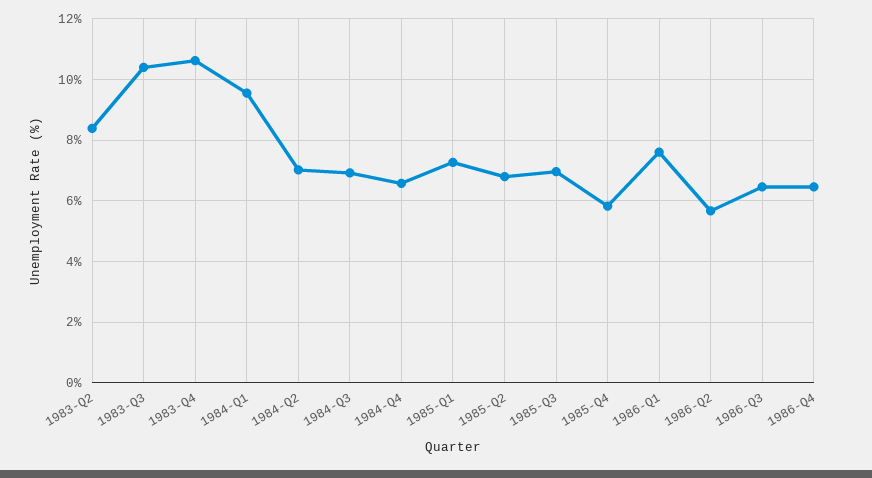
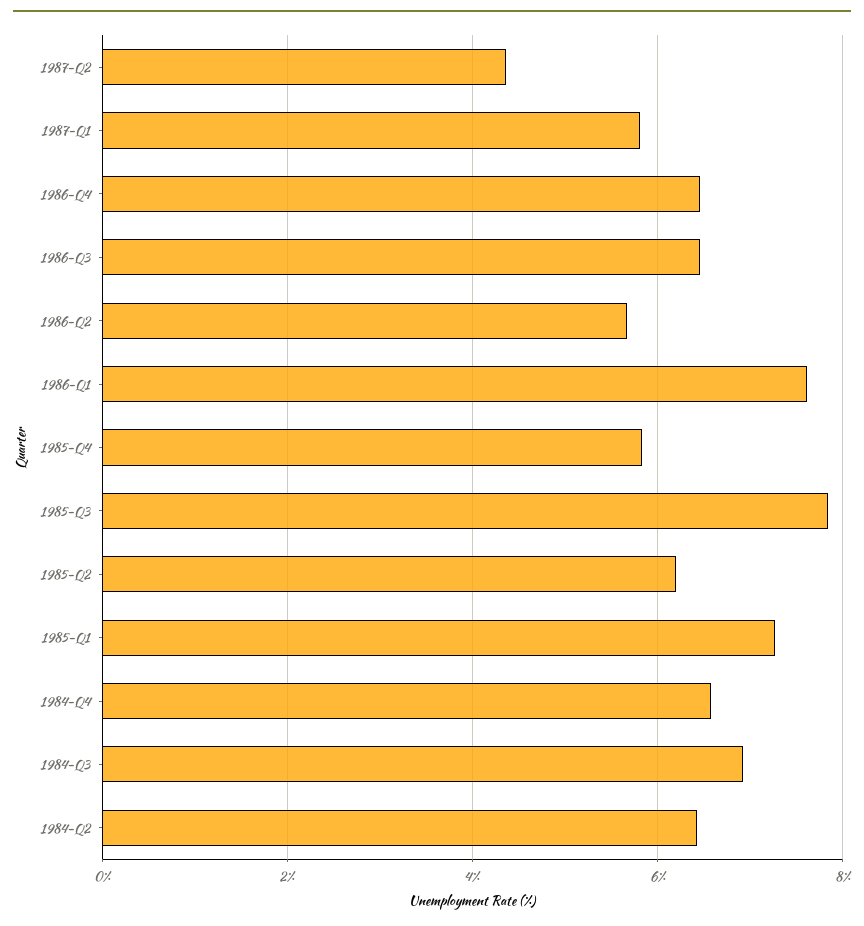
1983-Q2: 8.4 -> none
1983-Q3: 10.4 -> none
1983-Q4: 10.6 -> none
1984-Q1: 9.6 -> none
1984-Q2: 7 -> 6.4
1985-Q2: 6.8 -> 6.2
1985-Q3: 7 -> 7.8
1987-Q2: none -> 4.4
1987-Q1: none -> 5.8

